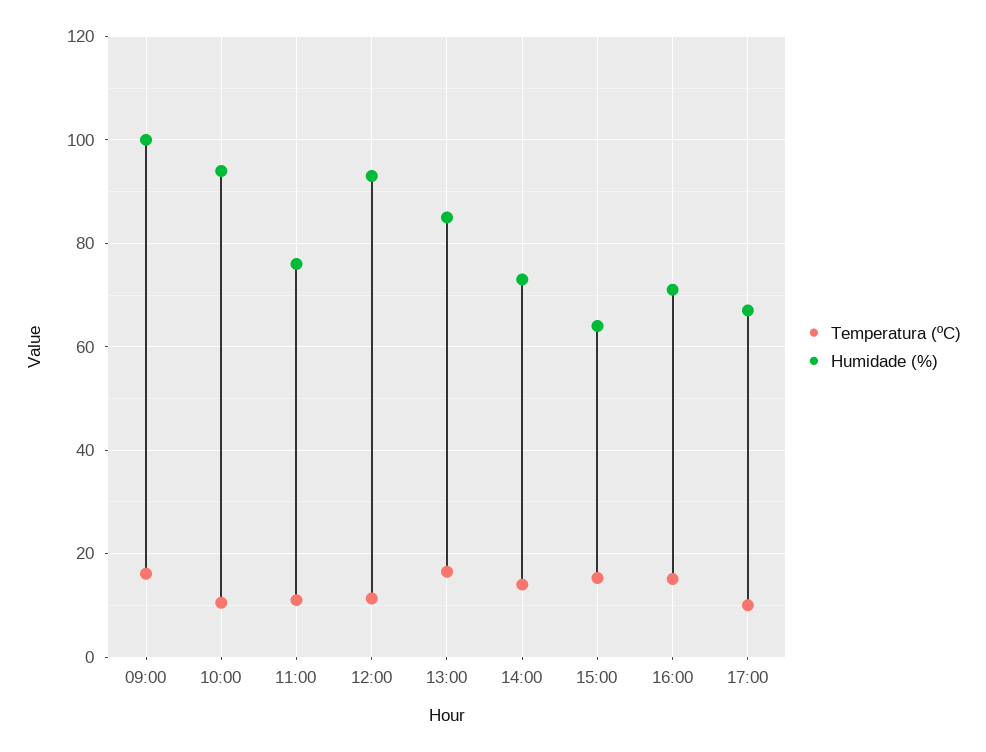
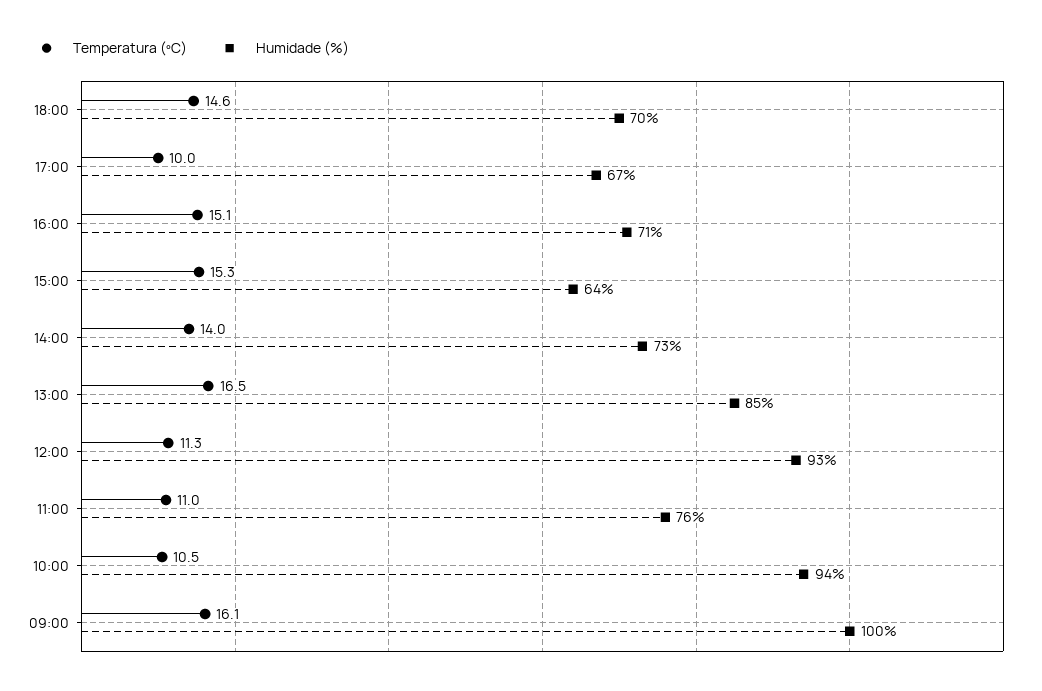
Temperatura (ºC), 18:00: none -> 14.6
Humidade (%), 18:00: none -> 70

